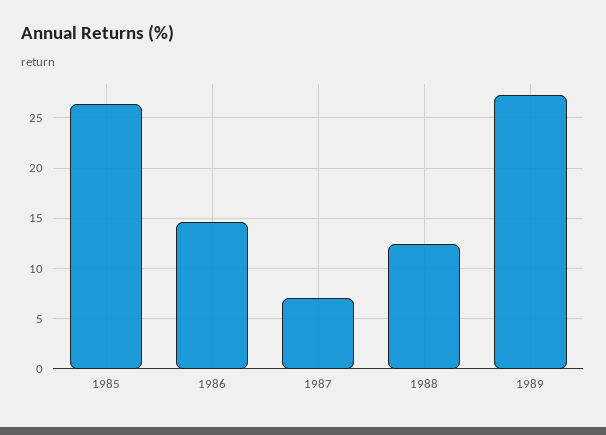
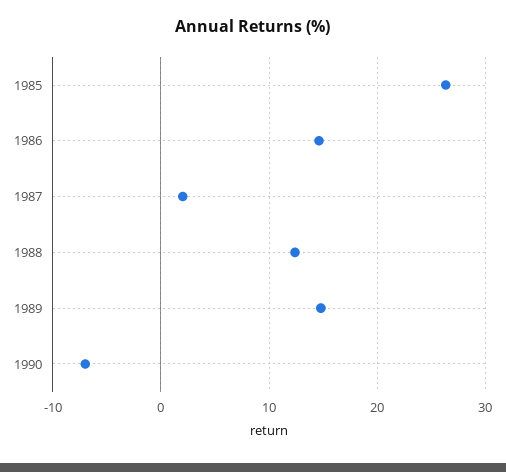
1987: 7 -> 2
1989: 27 -> 15
1990: none -> -7

